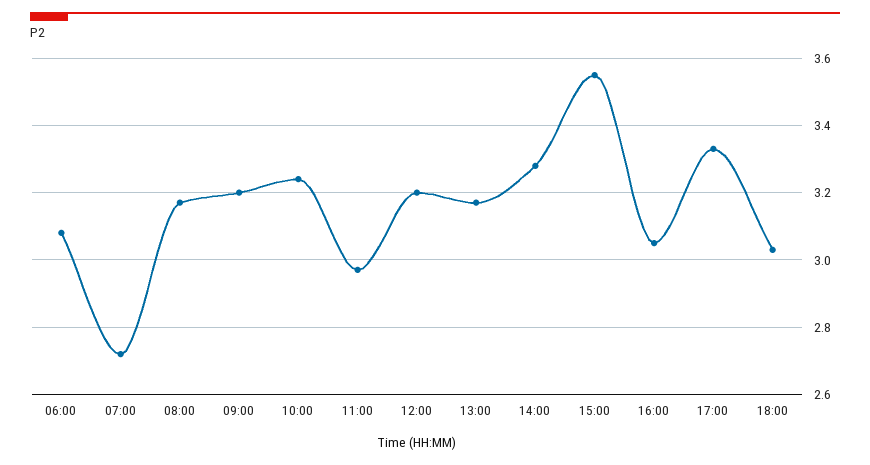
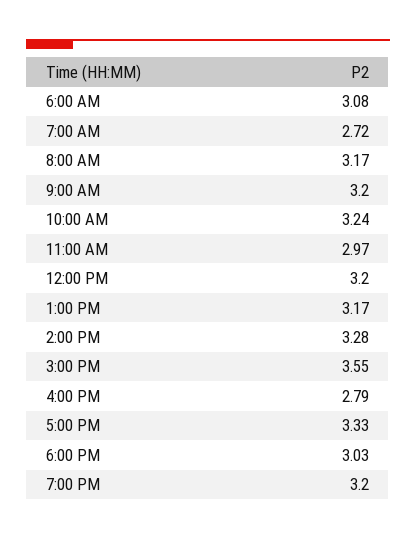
16:00: 3.05 -> 2.79
7:00 PM: none -> 3.2

